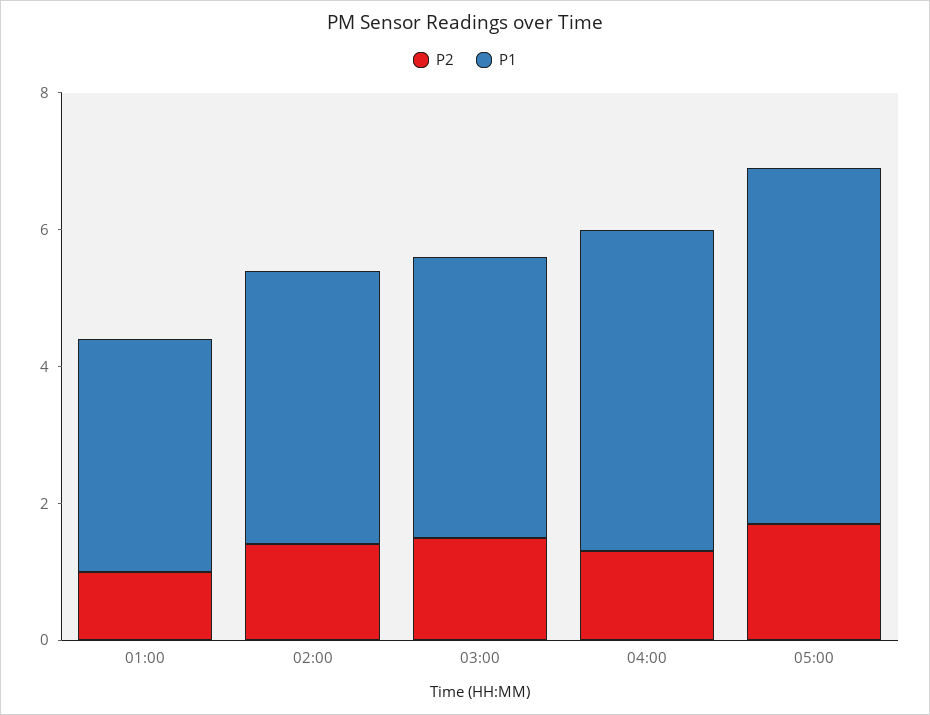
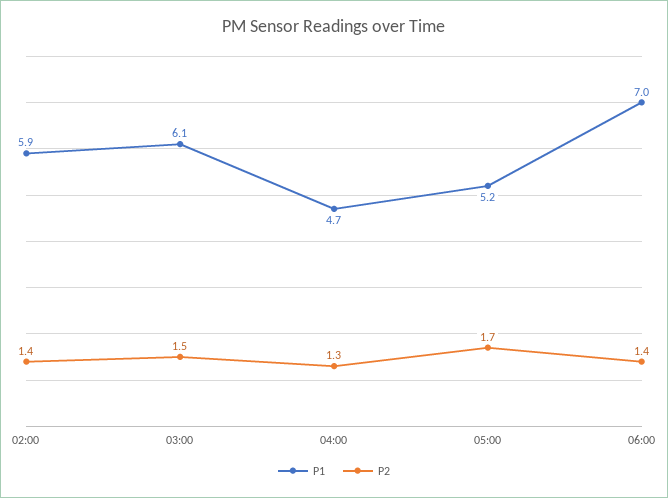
P2, 01:00: 1 -> none
P1, 01:00: 3.5 -> none
P1, 02:00: 4 -> 5.9
P1, 03:00: 4 -> 6.1
P1, 06:00: none -> 7
P2, 06:00: none -> 1.4

